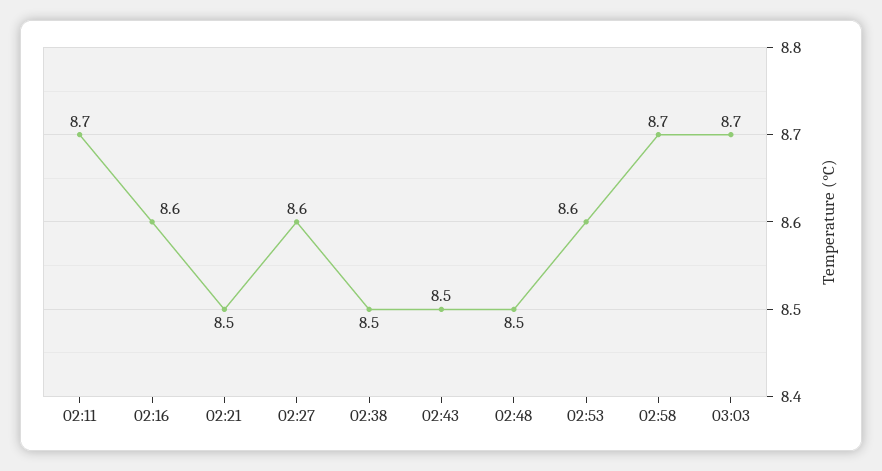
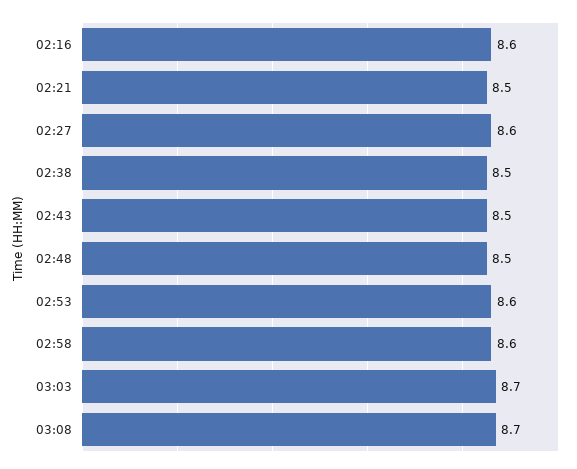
02:11: 8.7 -> none
02:58: 8.7 -> 8.6
03:08: none -> 8.7

